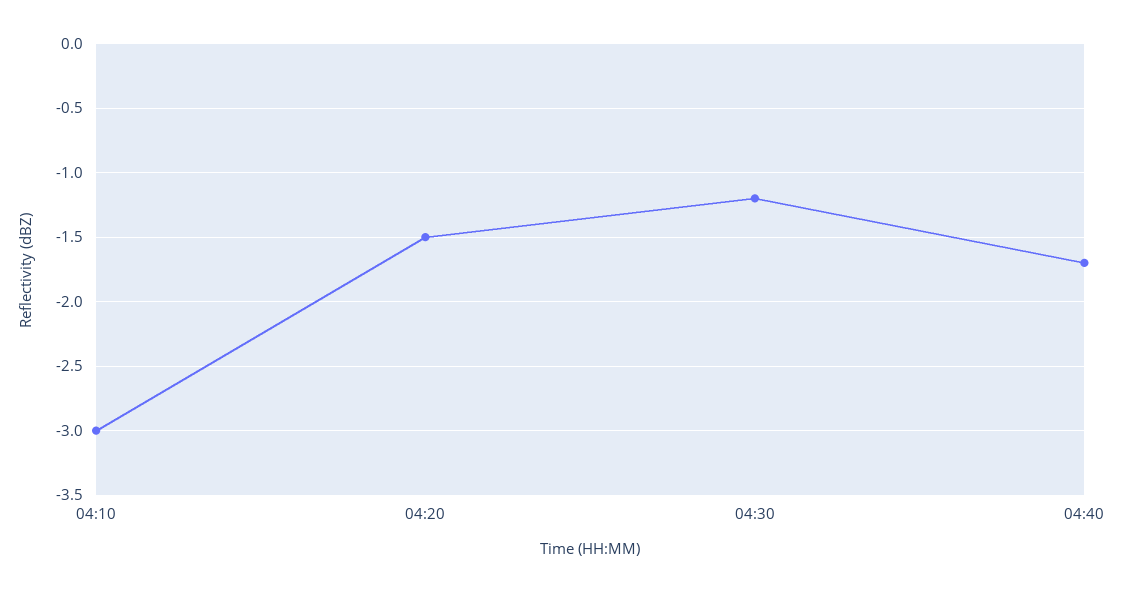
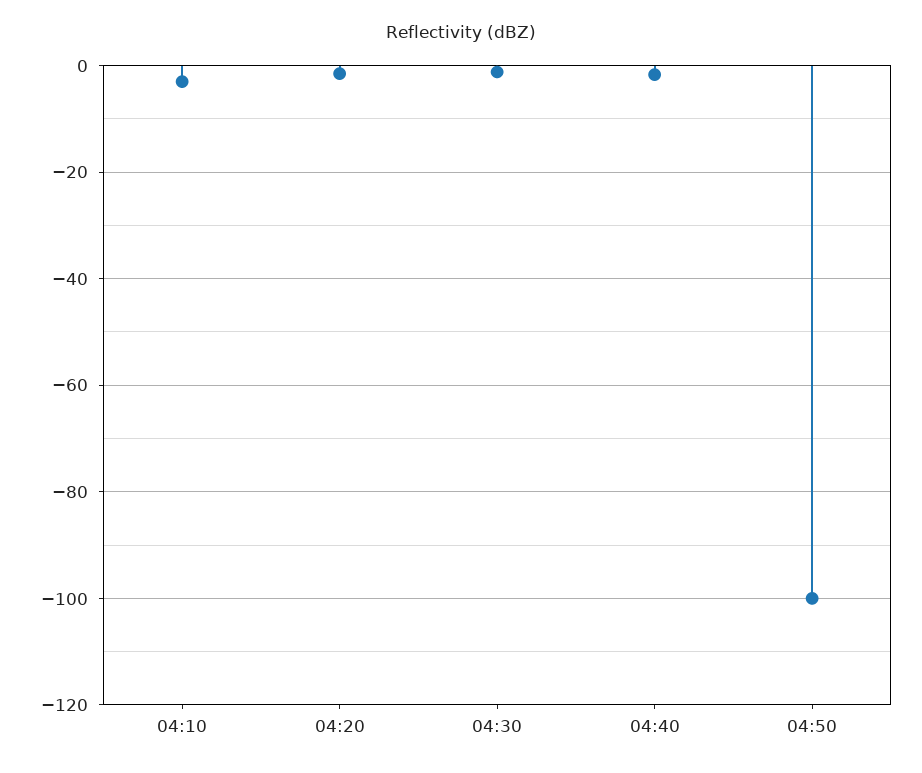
04:50: none -> -100

